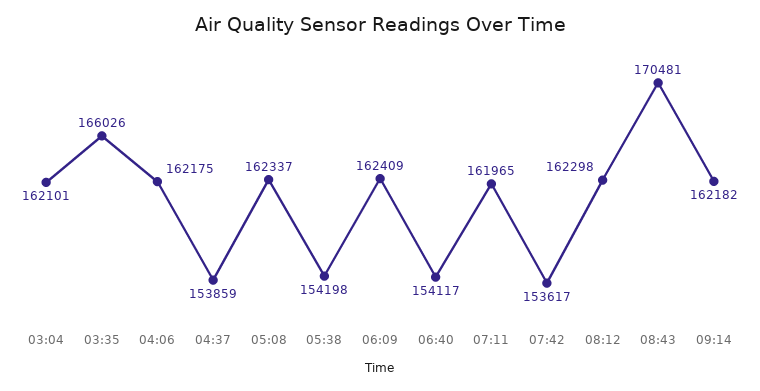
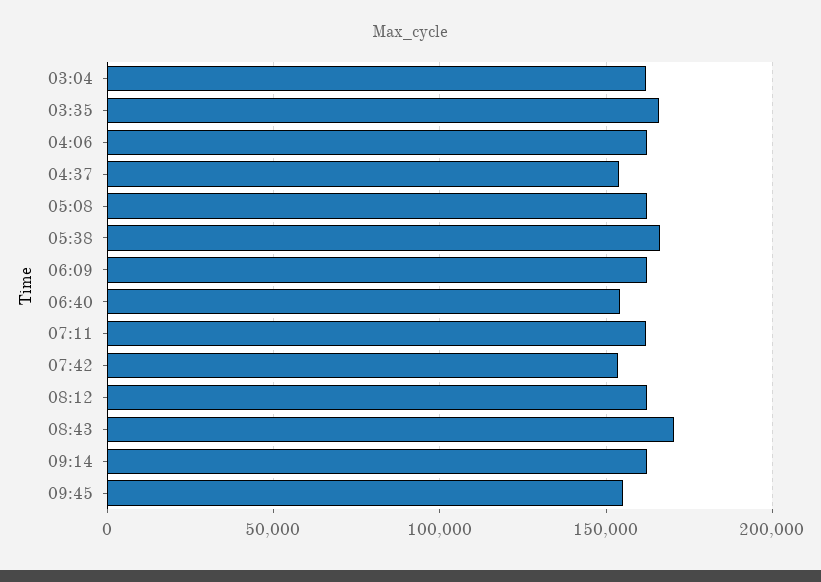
05:38: 154198 -> 165000
09:45: none -> 155000

